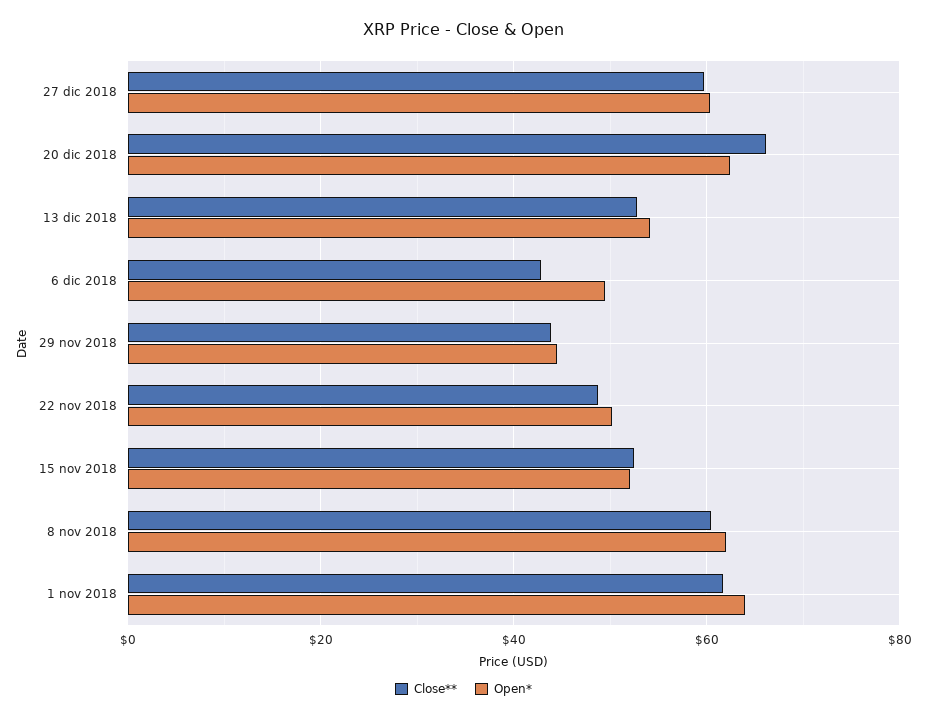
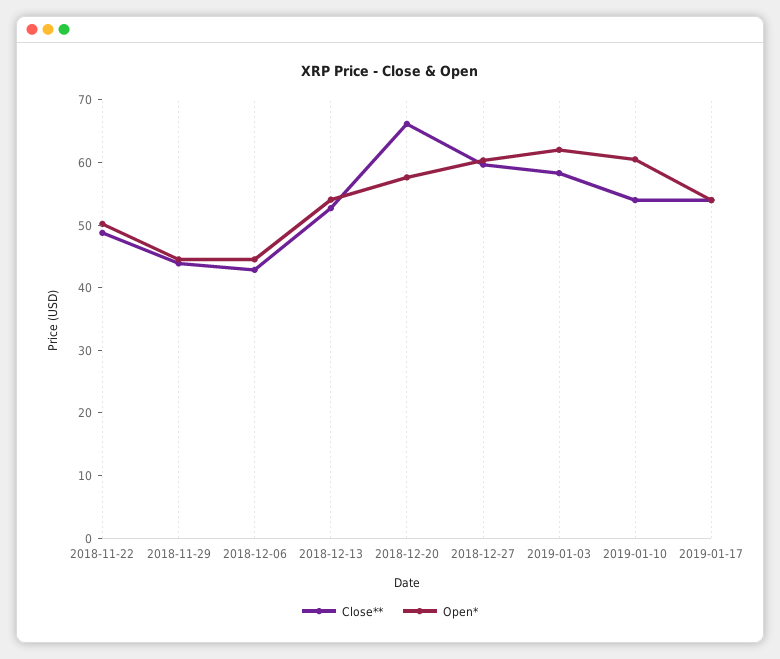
Open*, 20 dic 2018: 62 -> 58
Open*, 6 dic 2018: 50 -> 44
Close**, 15 nov 2018: 52 -> none
Open*, 15 nov 2018: 52 -> none
Close**, 8 nov 2018: 60 -> none
Open*, 8 nov 2018: 62 -> none
Close**, 1 nov 2018: 62 -> none
Open*, 1 nov 2018: 64 -> none
Close**, 2019-01-03: none -> 58
Open*, 2019-01-03: none -> 62
Close**, 2019-01-10: none -> 54
Open*, 2019-01-10: none -> 60
Close**, 2019-01-17: none -> 54
Open*, 2019-01-17: none -> 54

